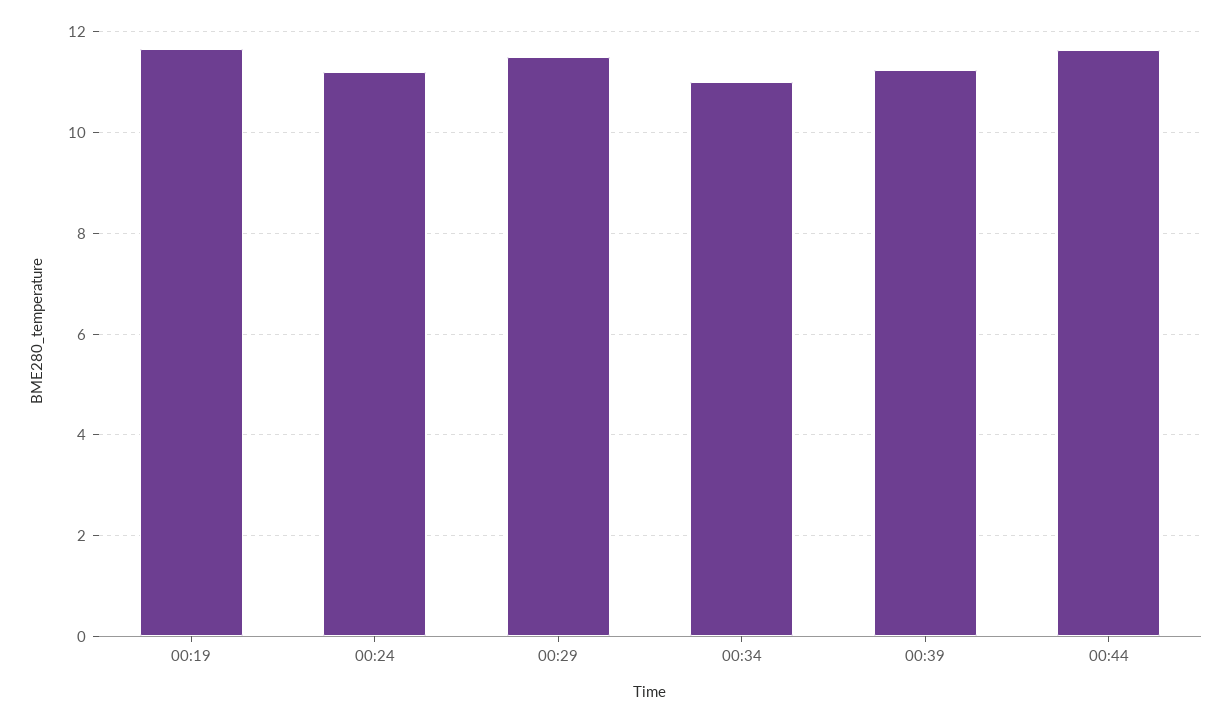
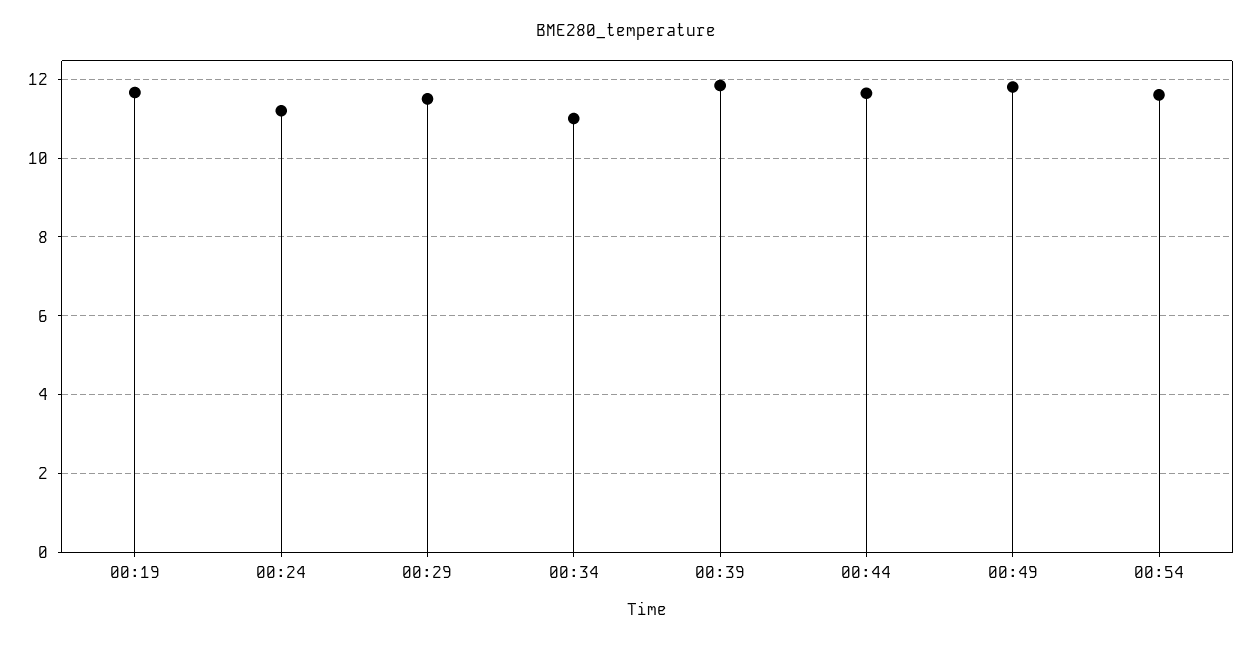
00:39: 11.2 -> 11.8
00:49: none -> 11.8
00:54: none -> 11.6

